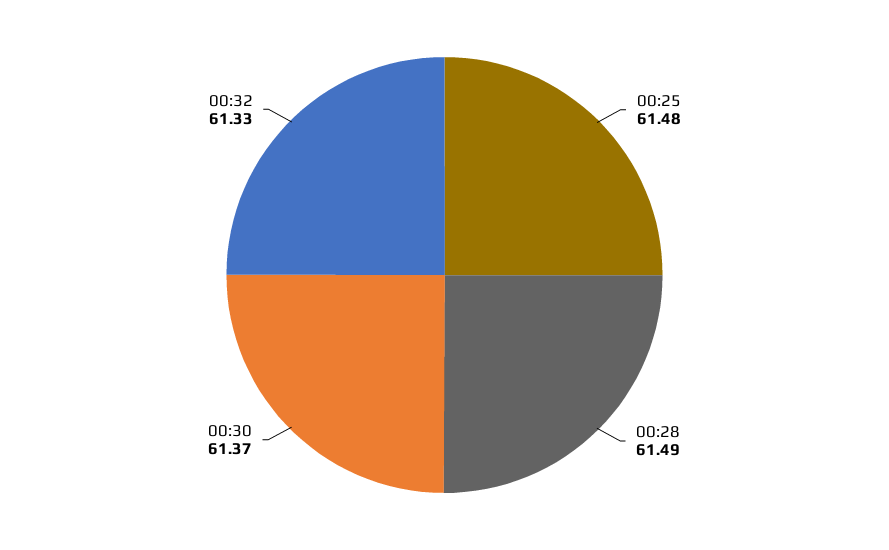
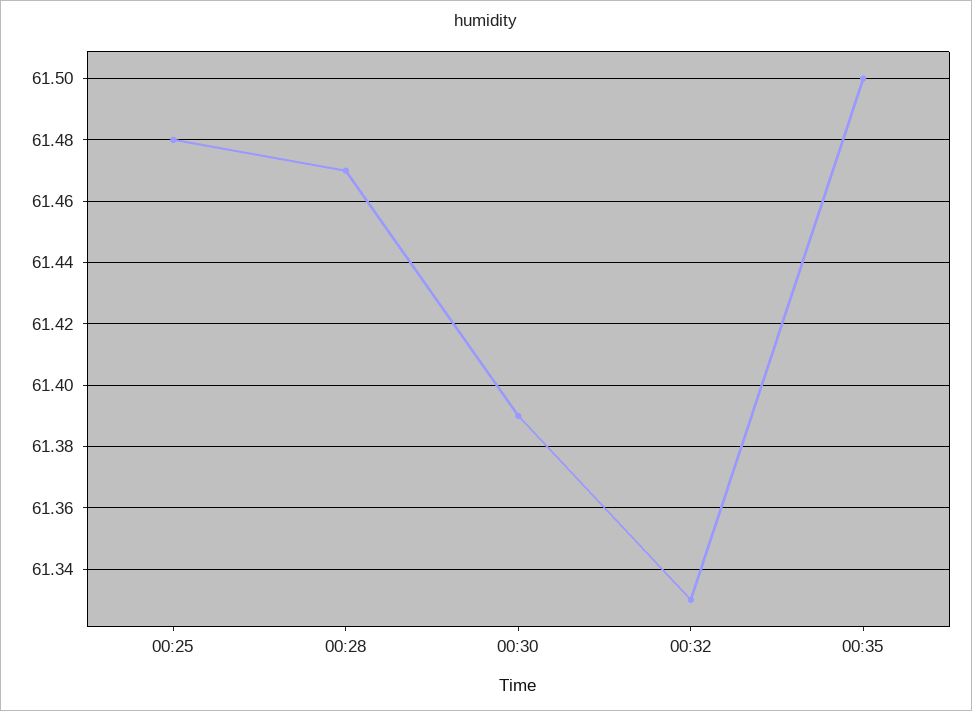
00:28: 61.49 -> 61.47
00:30: 61.37 -> 61.39
00:35: none -> 61.5

